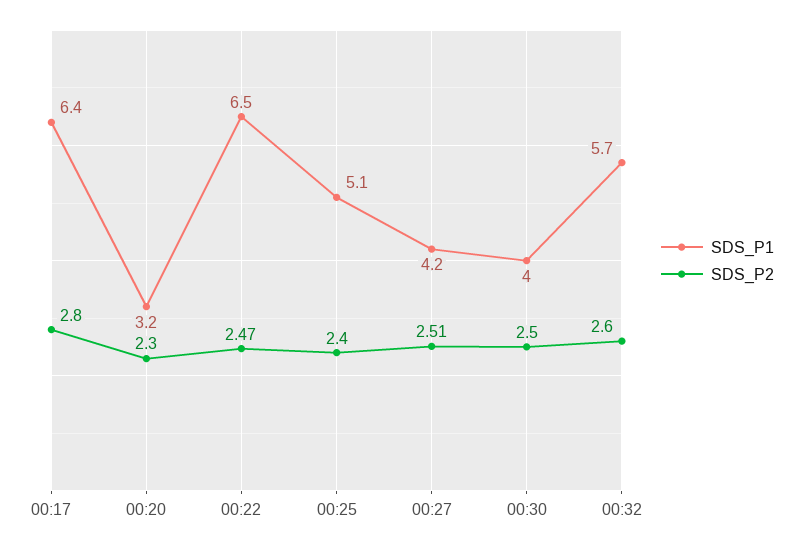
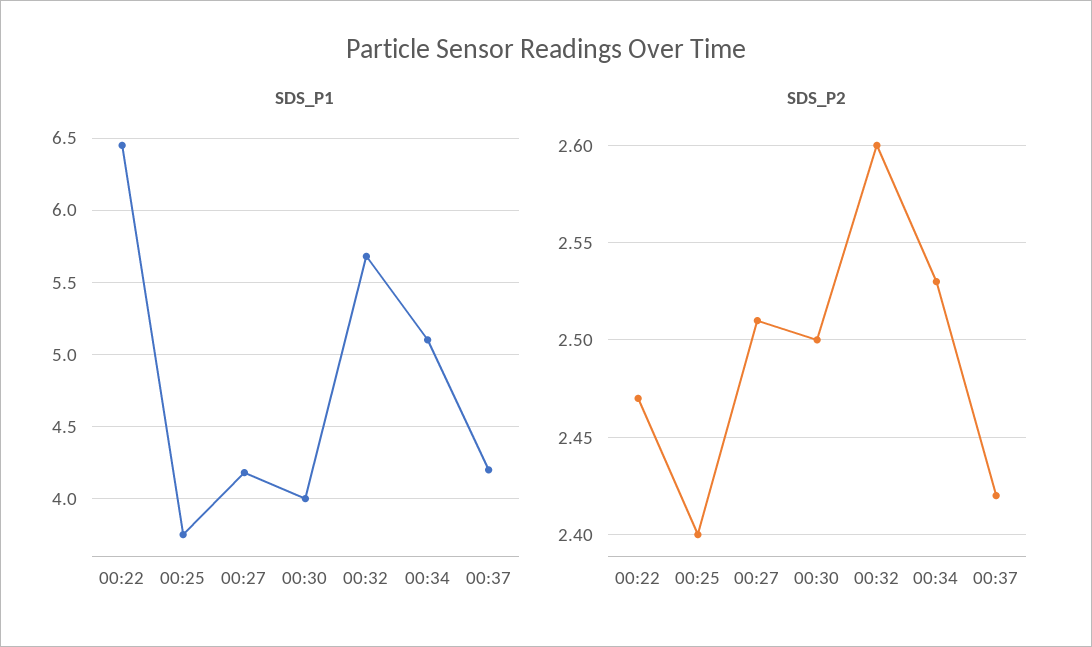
SDS_P1, 00:17: 6.4 -> none
SDS_P2, 00:17: 2.8 -> none
SDS_P1, 00:20: 3.2 -> none
SDS_P2, 00:20: 2.3 -> none
SDS_P1, 00:25: 5.1 -> 3.75
SDS_P1, 00:34: none -> 5.1
SDS_P1, 00:37: none -> 4.2
SDS_P2, 00:34: none -> 2.53
SDS_P2, 00:37: none -> 2.42

